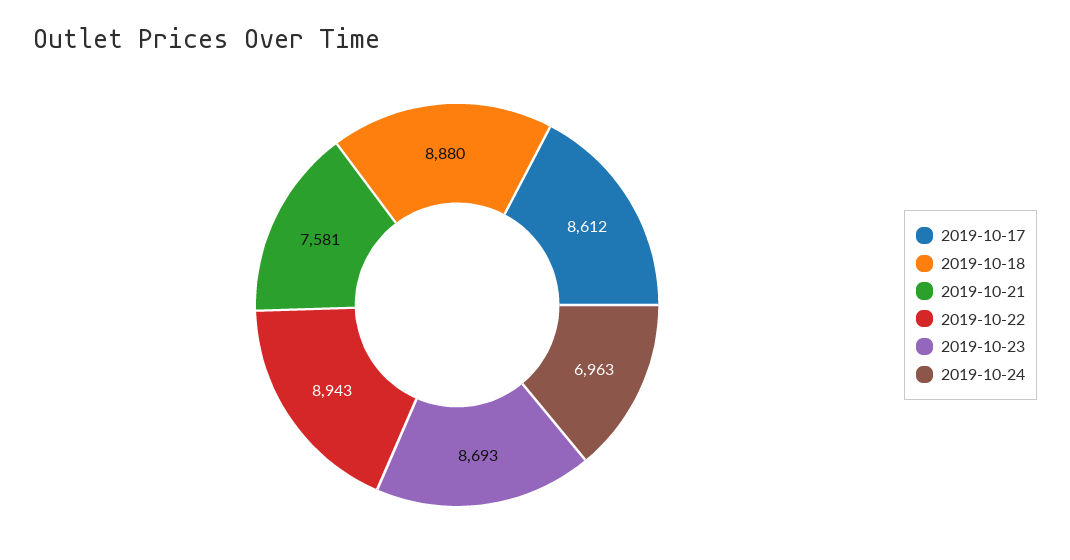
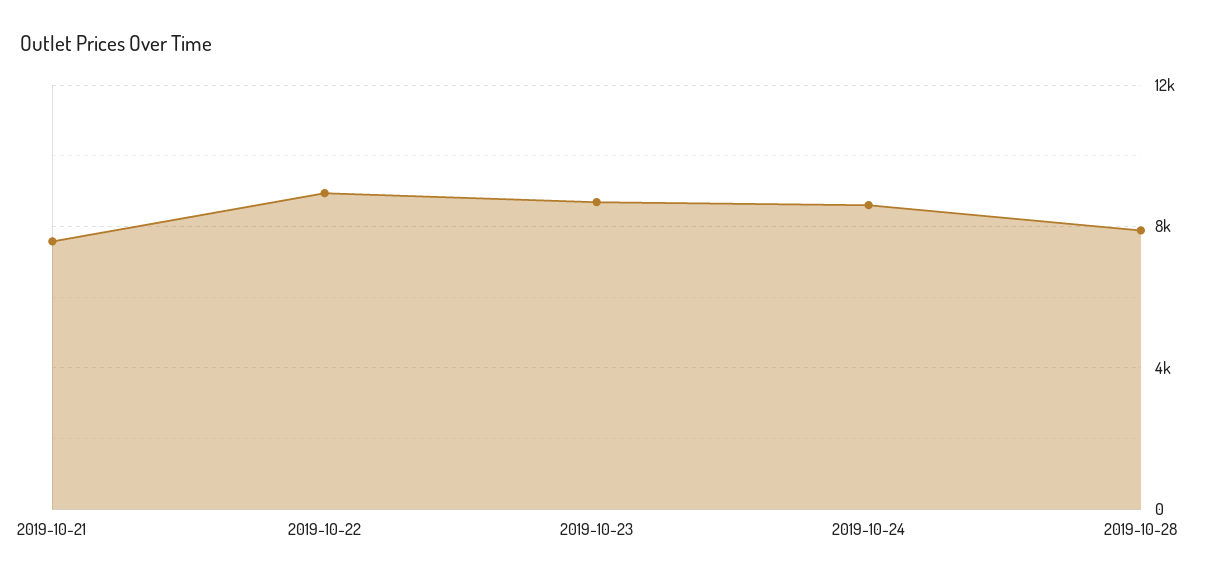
2019-10-17: 8612 -> none
2019-10-18: 8880 -> none
2019-10-24: 6963 -> 8500
2019-10-28: none -> 8000

